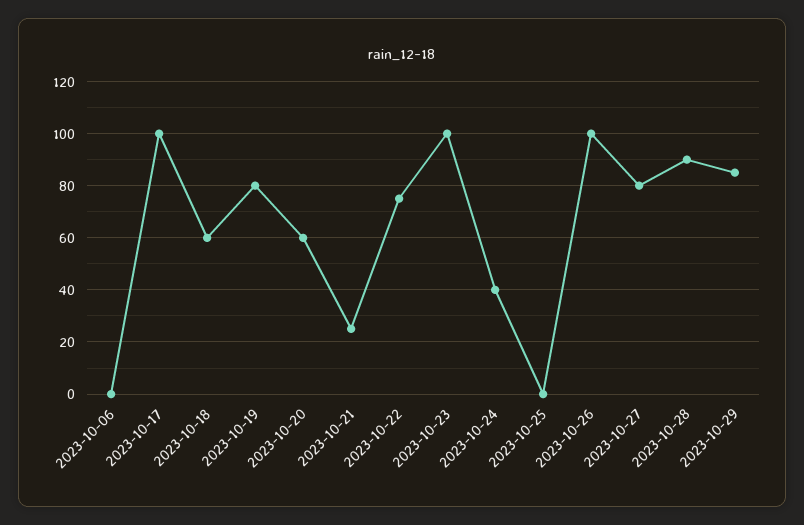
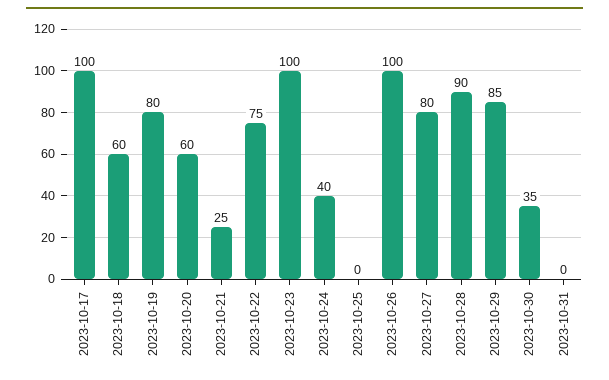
2023-10-06: 0 -> none
2023-10-30: none -> 35
2023-10-31: none -> 0

